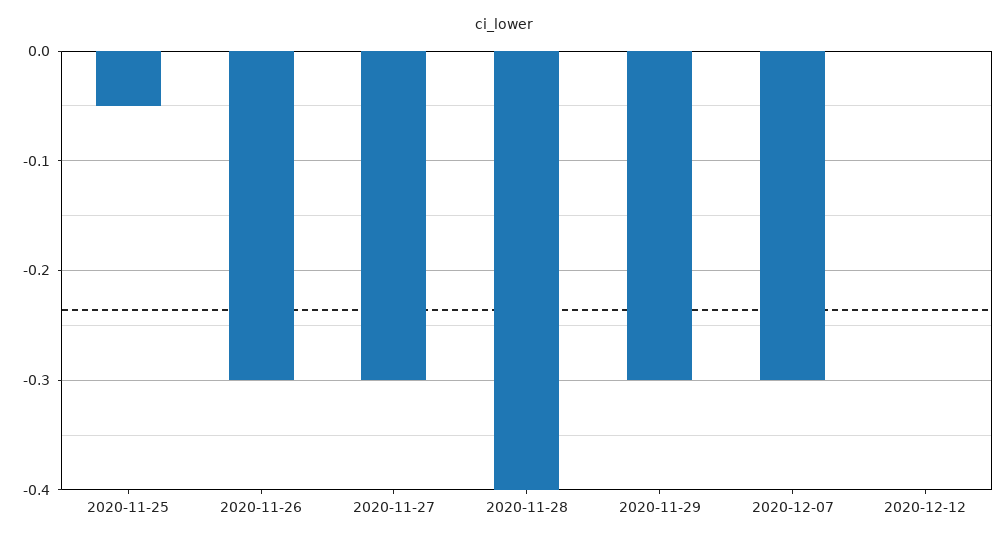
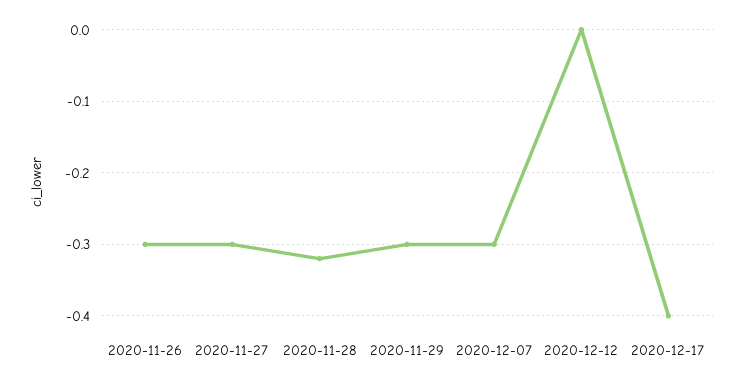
2020-11-25: -0.05 -> none
2020-11-28: -0.4 -> -0.32
2020-12-17: none -> -0.4

